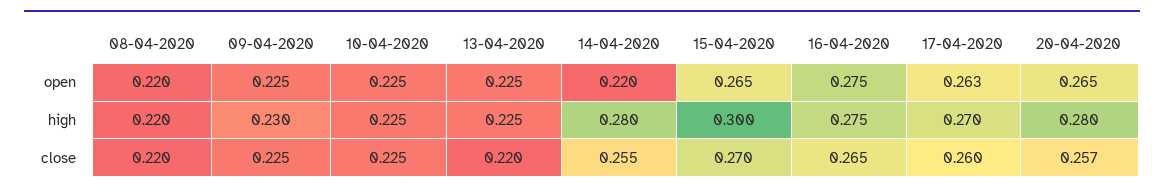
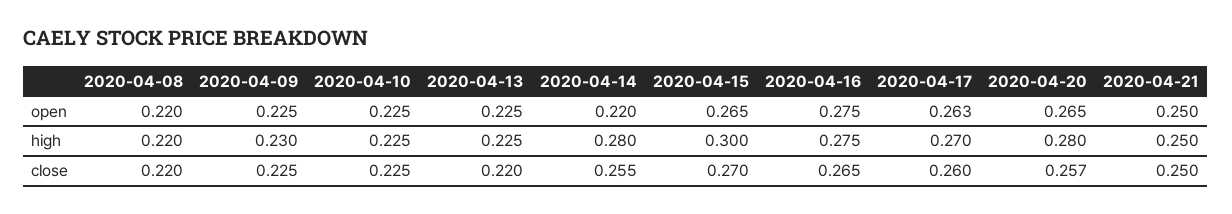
2020-04-21, open: none -> 0.25
2020-04-21, high: none -> 0.25
2020-04-21, close: none -> 0.25

